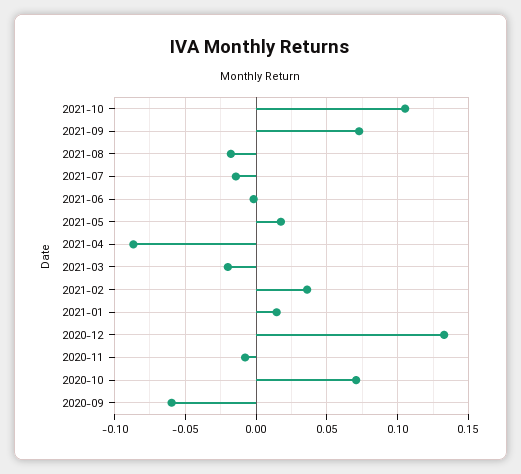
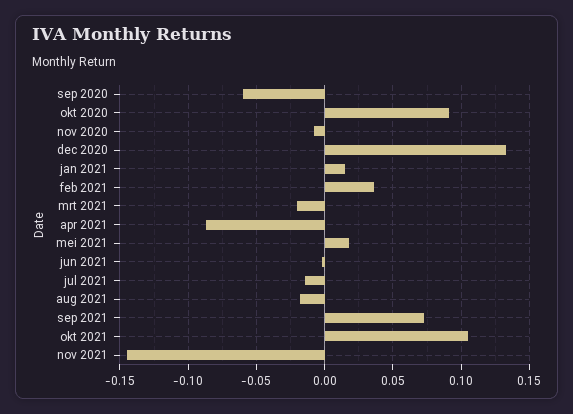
2020-10: 0.07 -> 0.09
nov 2021: none -> -0.145

